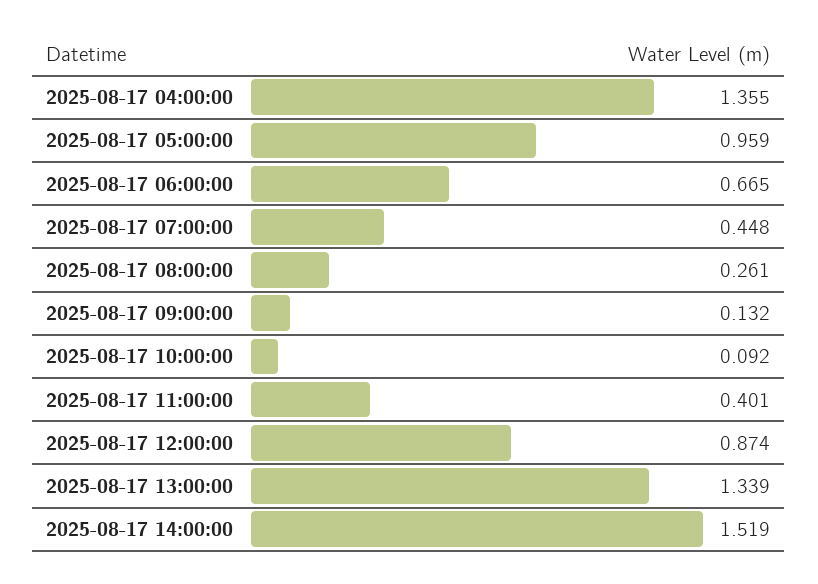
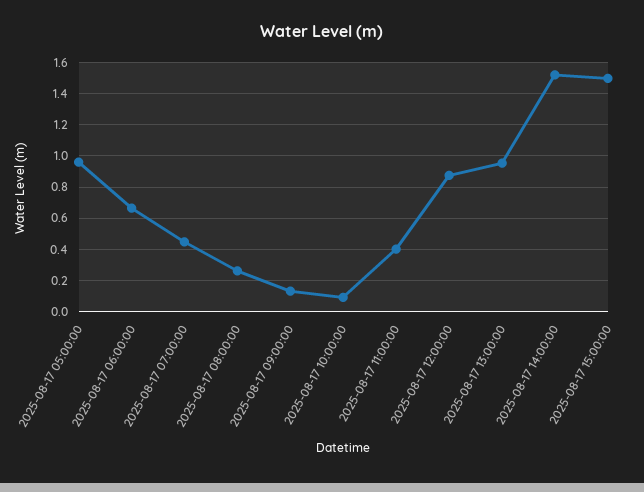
2025-08-17 04:00:00: 1.355 -> none
2025-08-17 13:00:00: 1.339 -> 0.95
2025-08-17 15:00:00: none -> 1.5

